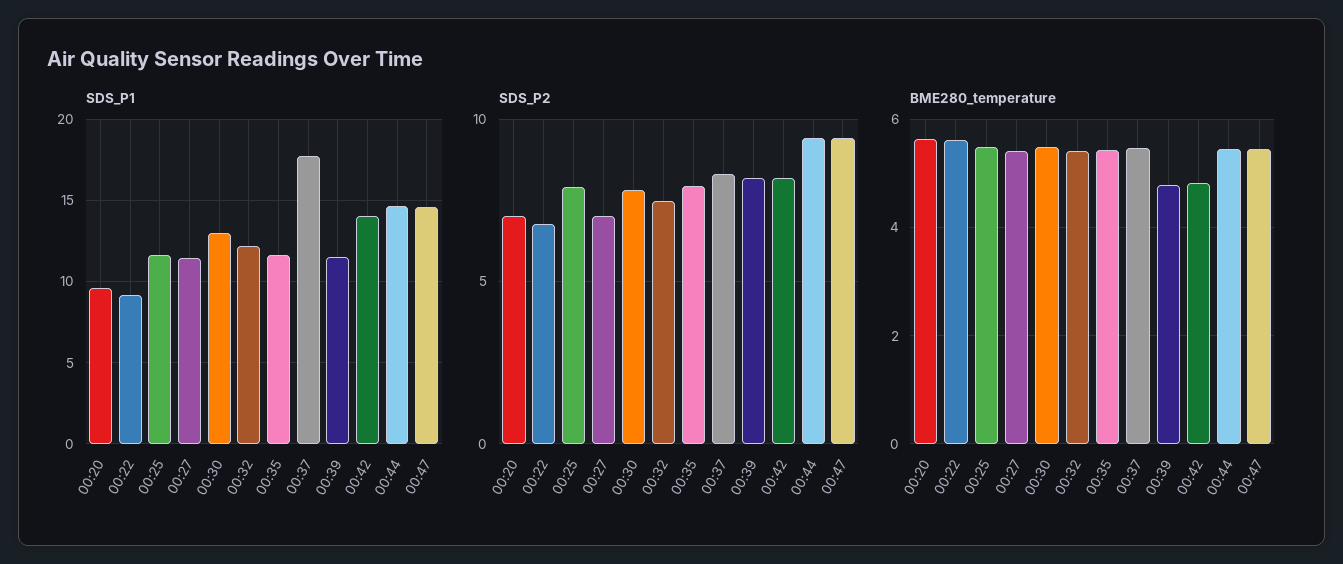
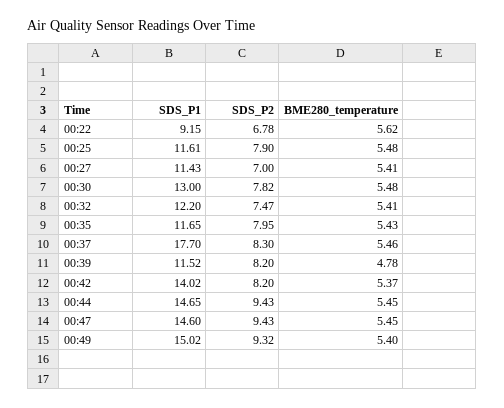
SDS_P1, 00:20: 9.5 -> none
SDS_P2, 00:20: 7 -> none
BME280_temperature, 00:20: 5.6 -> none
BME280_temperature, 00:42: 4.8 -> 5.37
SDS_P1, 00:49: none -> 15.02
SDS_P2, 00:49: none -> 9.32
BME280_temperature, 00:49: none -> 5.4

